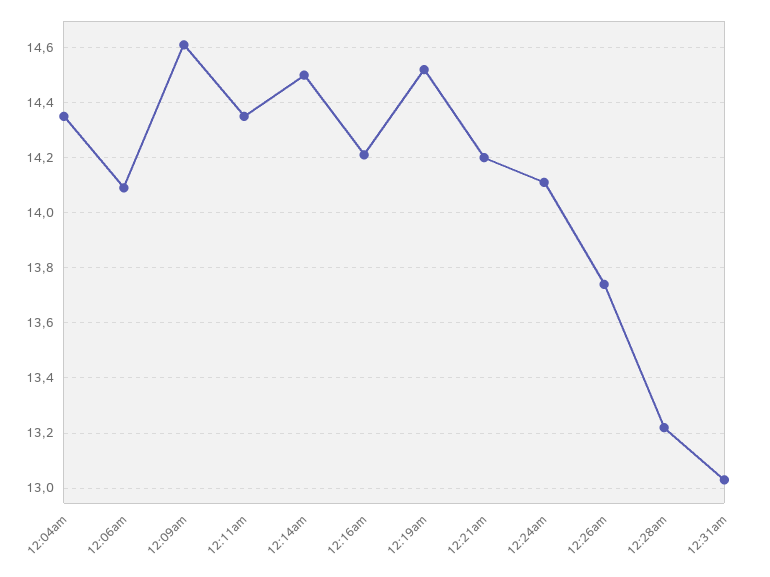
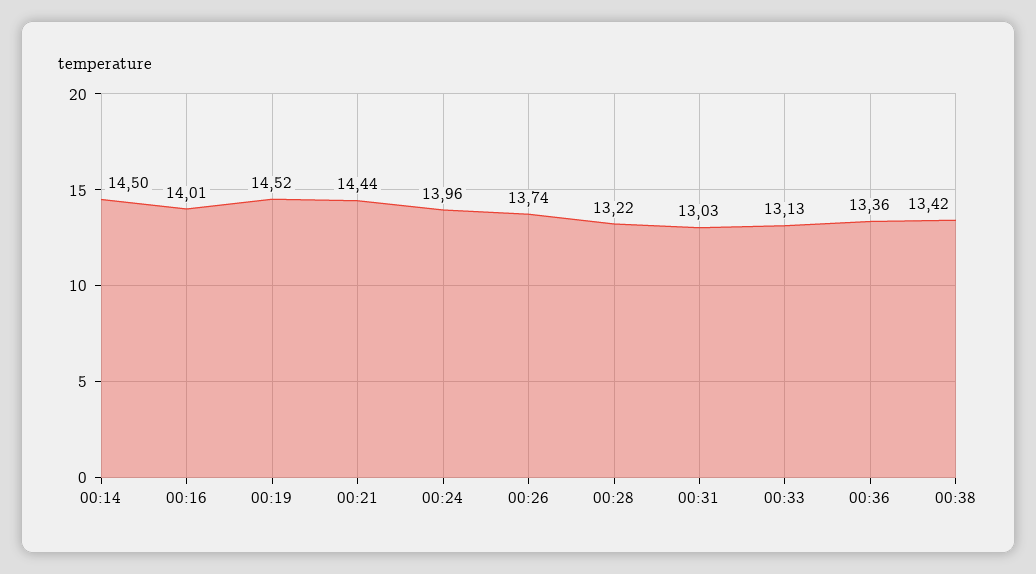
12:04am: 14.35 -> none
12:06am: 14.1 -> none
12:09am: 14.6 -> none
12:11am: 14.35 -> none
12:16am: 14.2 -> 14.01
12:21am: 14.2 -> 14.44
12:24am: 14.1 -> 13.96
00:33: none -> 13.13
00:36: none -> 13.36
00:38: none -> 13.42

